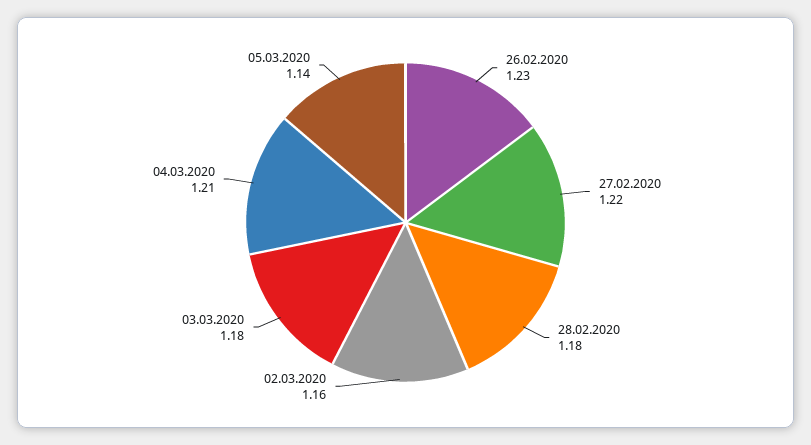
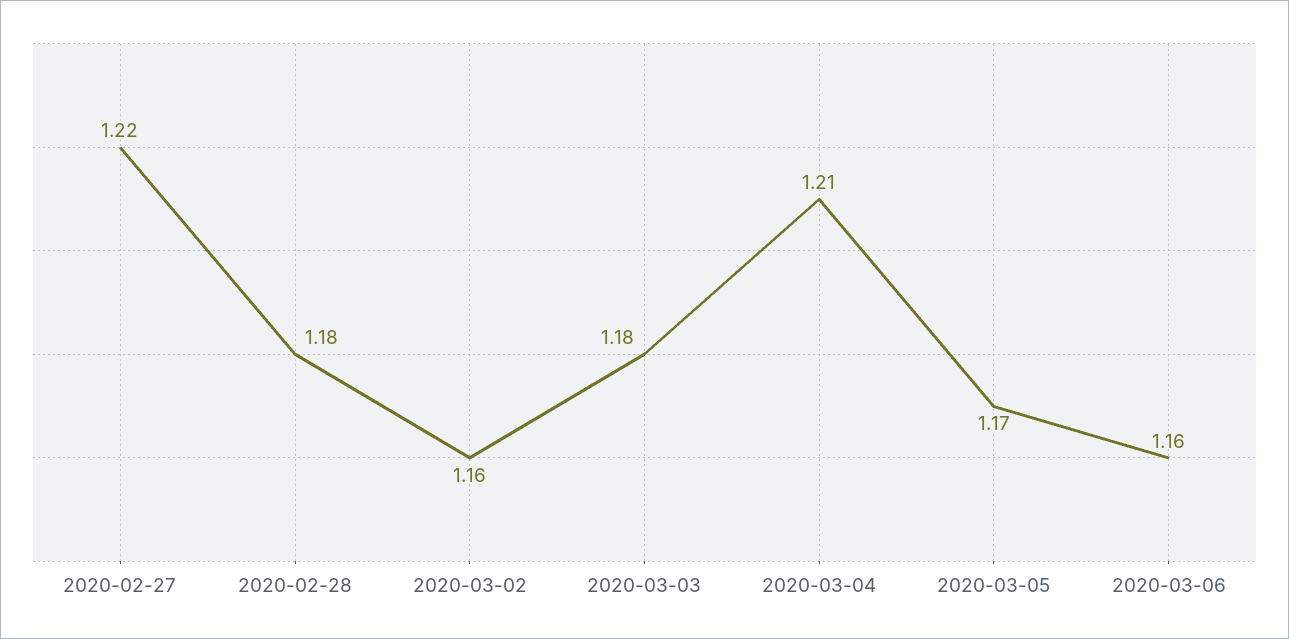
26.02.2020: 1.23 -> none
05.03.2020: 1.14 -> 1.17
2020-03-06: none -> 1.16

